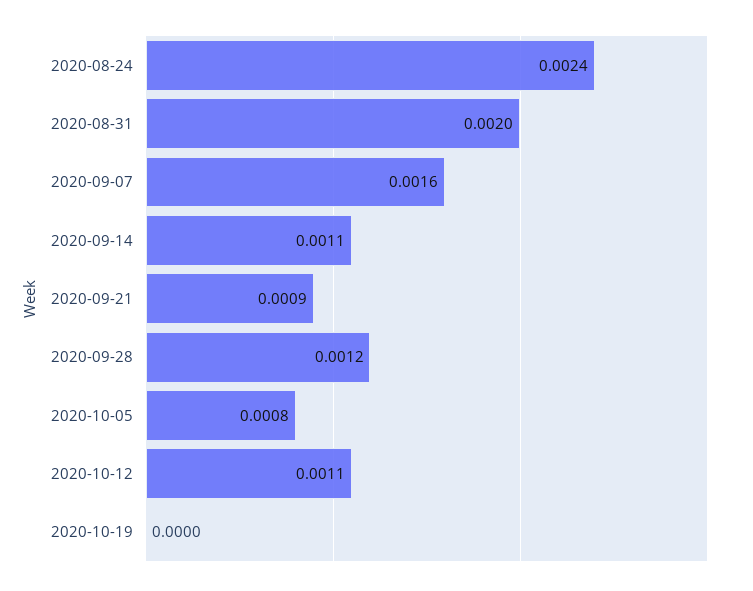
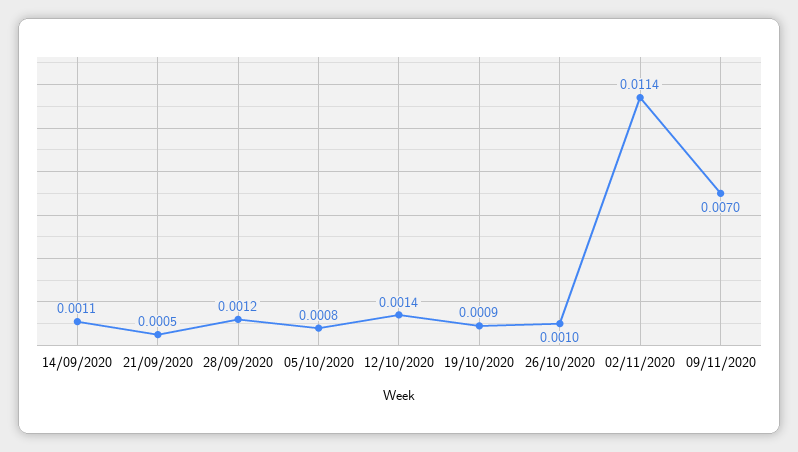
2020-08-24: 0.0024 -> none
2020-08-31: 0.002 -> none
2020-09-07: 0.0016 -> none
2020-09-21: 0.0009 -> 0.0005
2020-10-12: 0.0011 -> 0.0014
2020-10-19: 0 -> 0.0009
26/10/2020: none -> 0.001
02/11/2020: none -> 0.0114
09/11/2020: none -> 0.007

